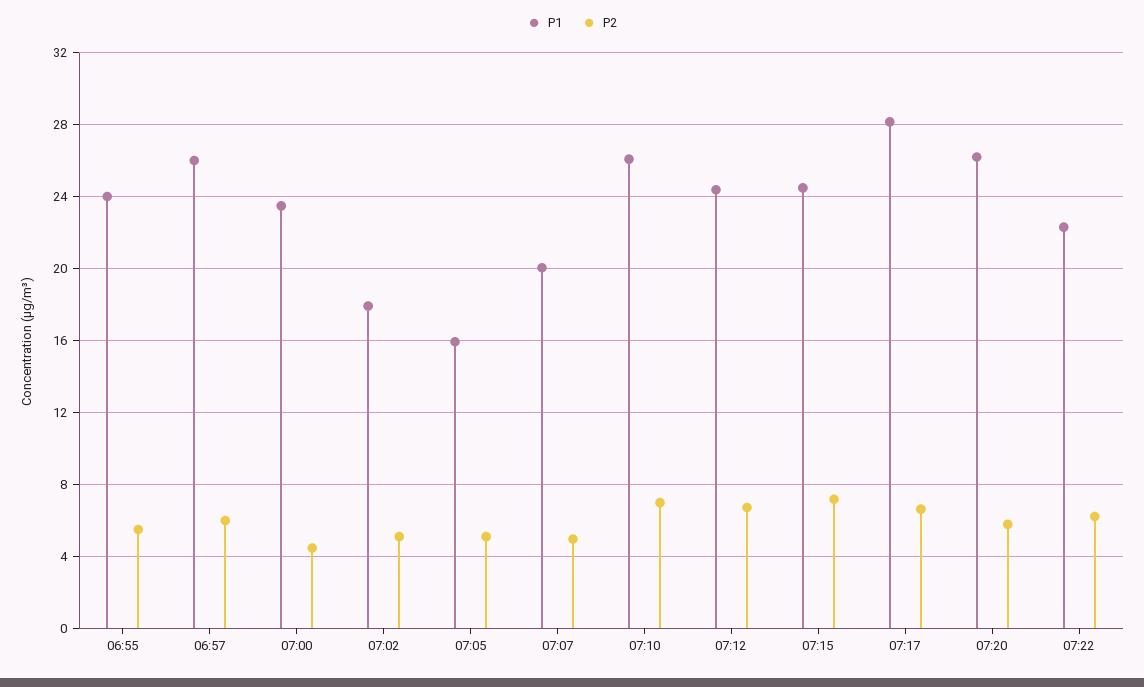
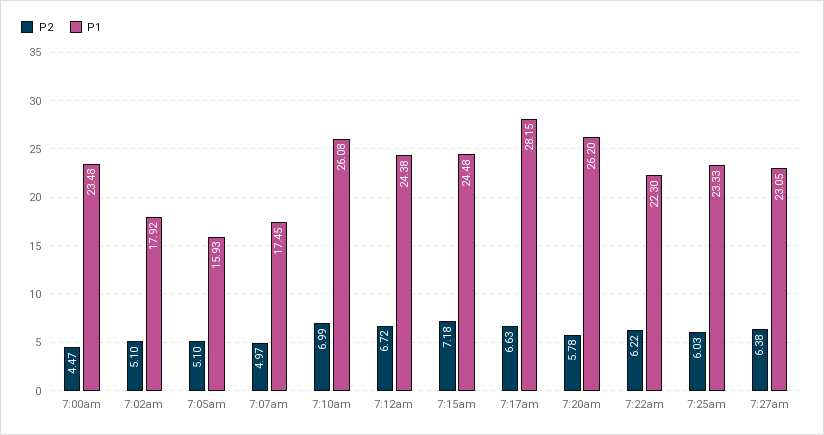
P1, 06:55: 24 -> none
P2, 06:55: 5.5 -> none
P1, 06:57: 26 -> none
P2, 06:57: 6 -> none
P1, 07:07: 20 -> 17.45
P2, 7:25am: none -> 6.03
P1, 7:25am: none -> 23.33
P2, 7:27am: none -> 6.38
P1, 7:27am: none -> 23.05

